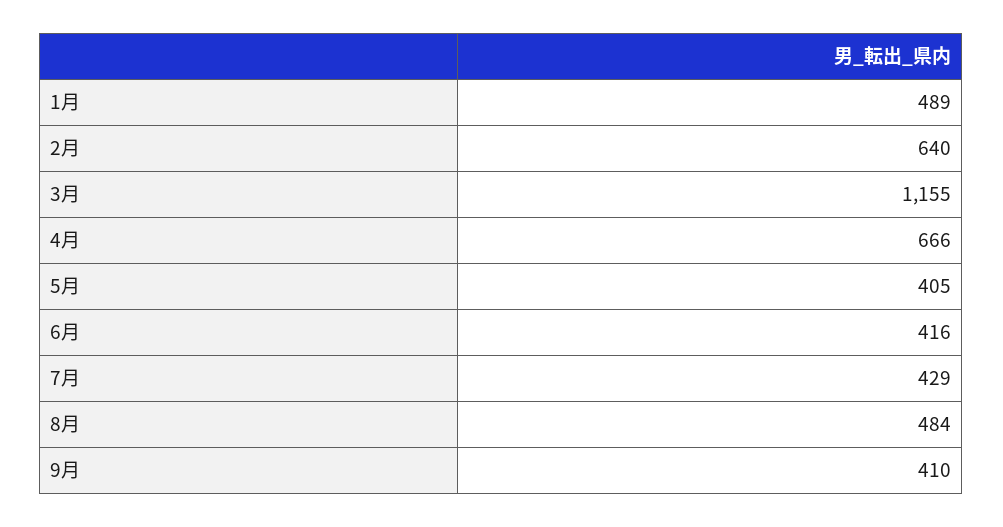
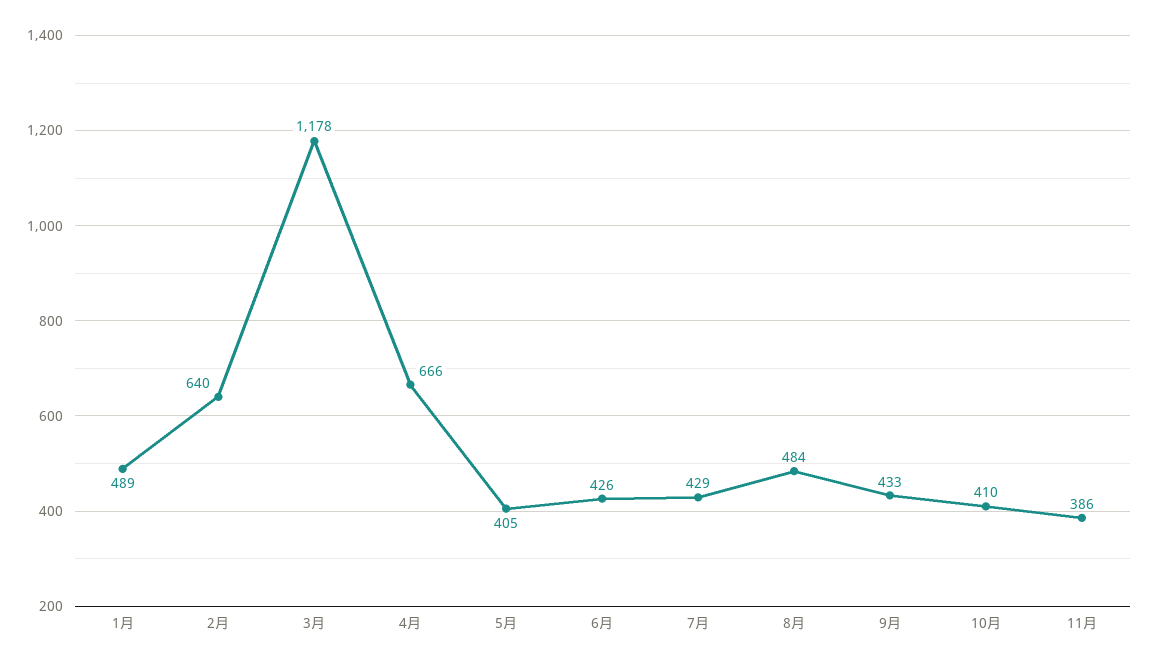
3月: 1155 -> 1178
6月: 416 -> 426
9月: 410 -> 433
10月: none -> 410
11月: none -> 386

